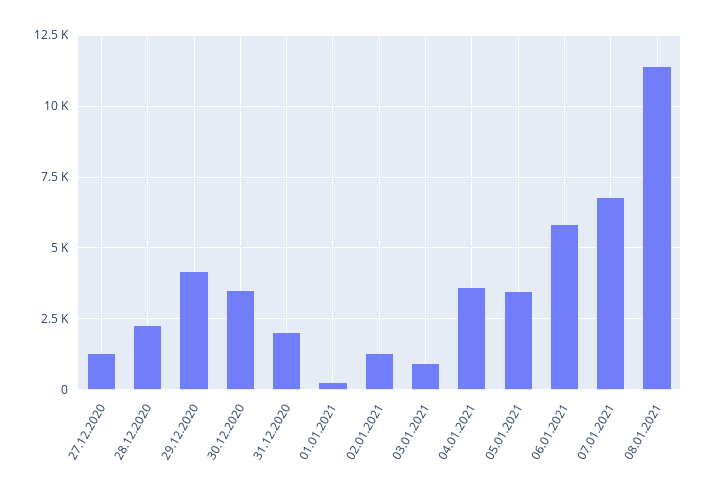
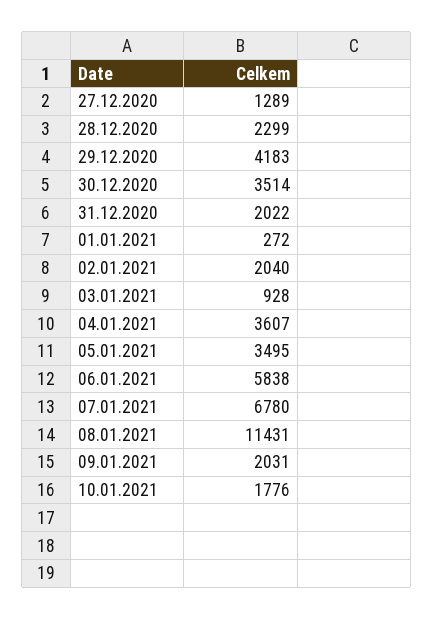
02.01.2021: 1250 -> 2040
09.01.2021: none -> 2031
10.01.2021: none -> 1776

